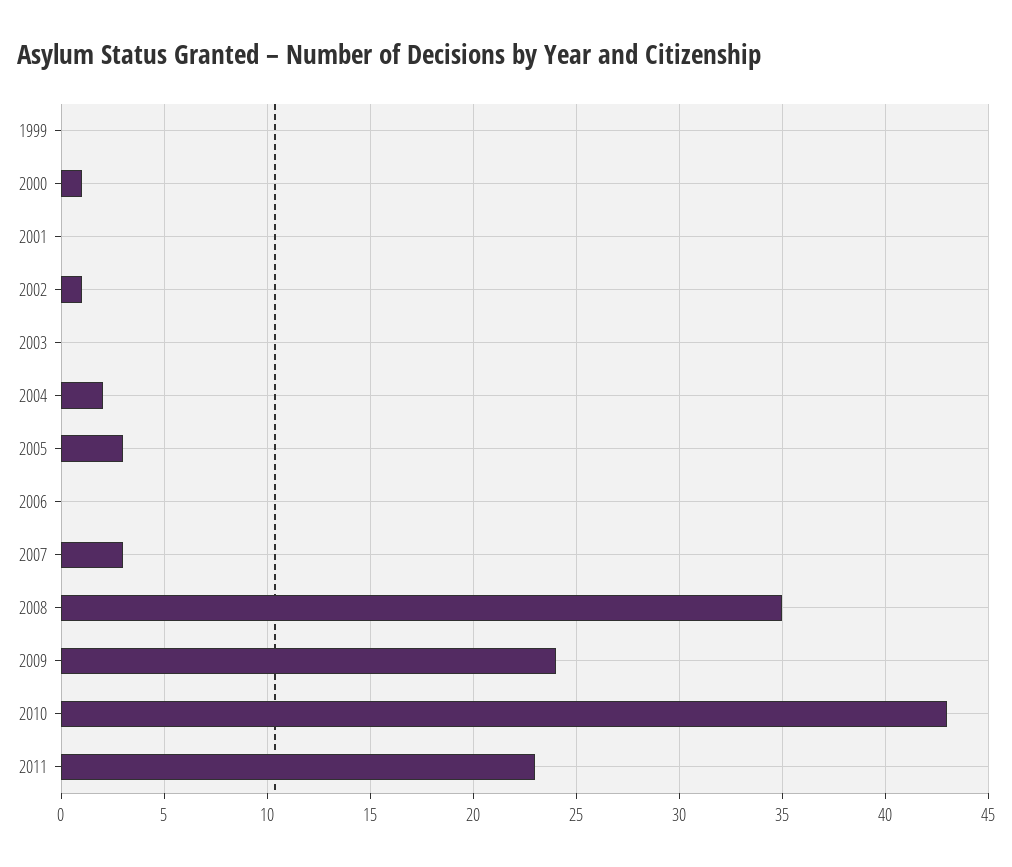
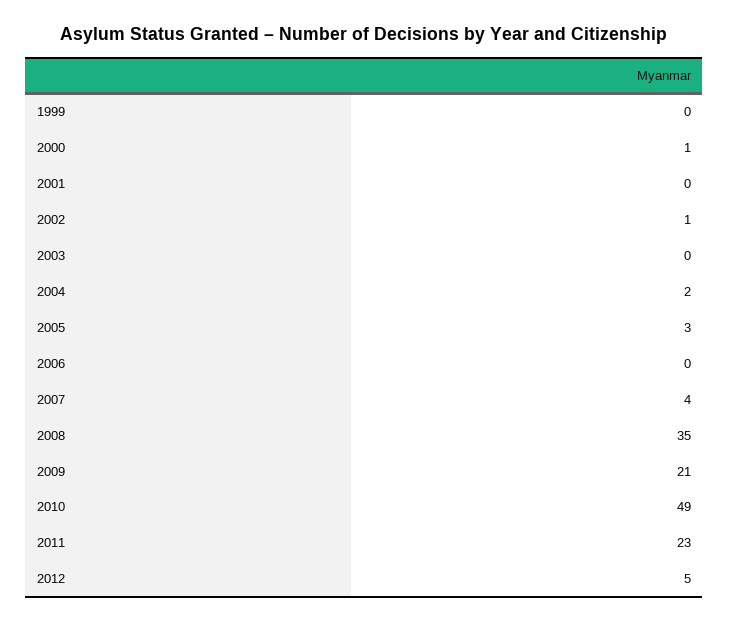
2007: 3 -> 4
2009: 24 -> 21
2010: 43 -> 49
2012: none -> 5

